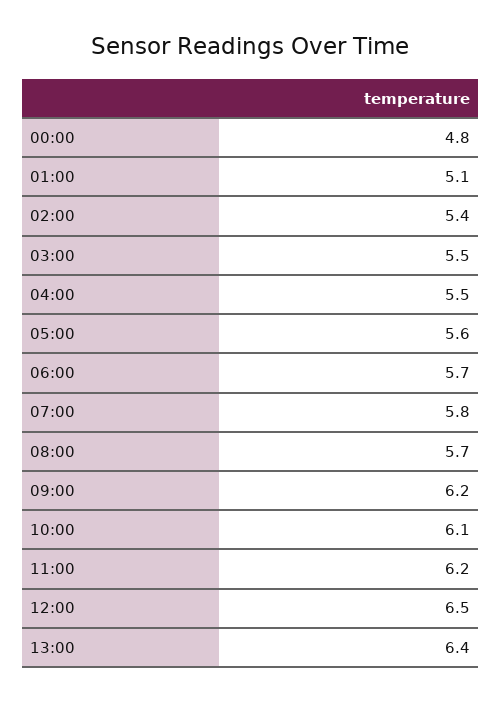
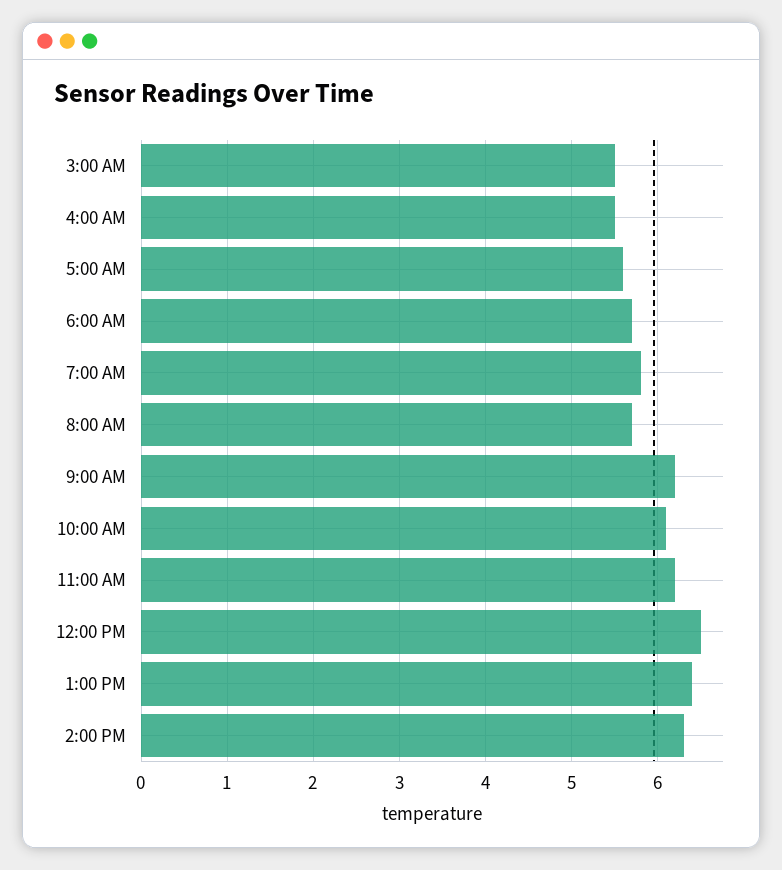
00:00: 4.8 -> none
01:00: 5.1 -> none
02:00: 5.4 -> none
2:00 PM: none -> 6.3

